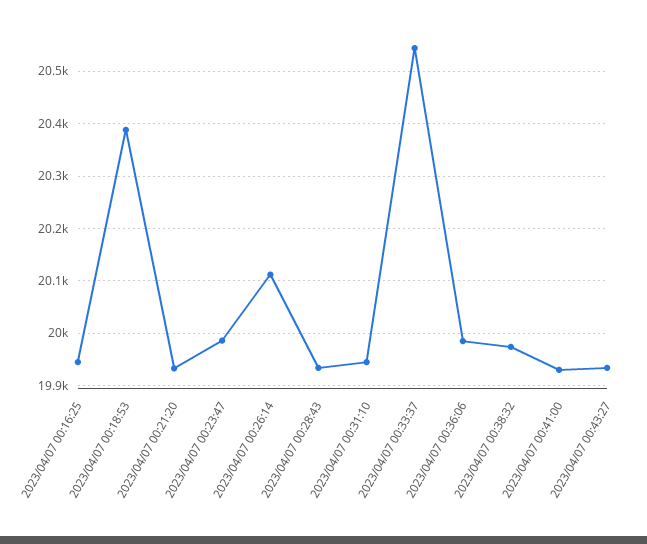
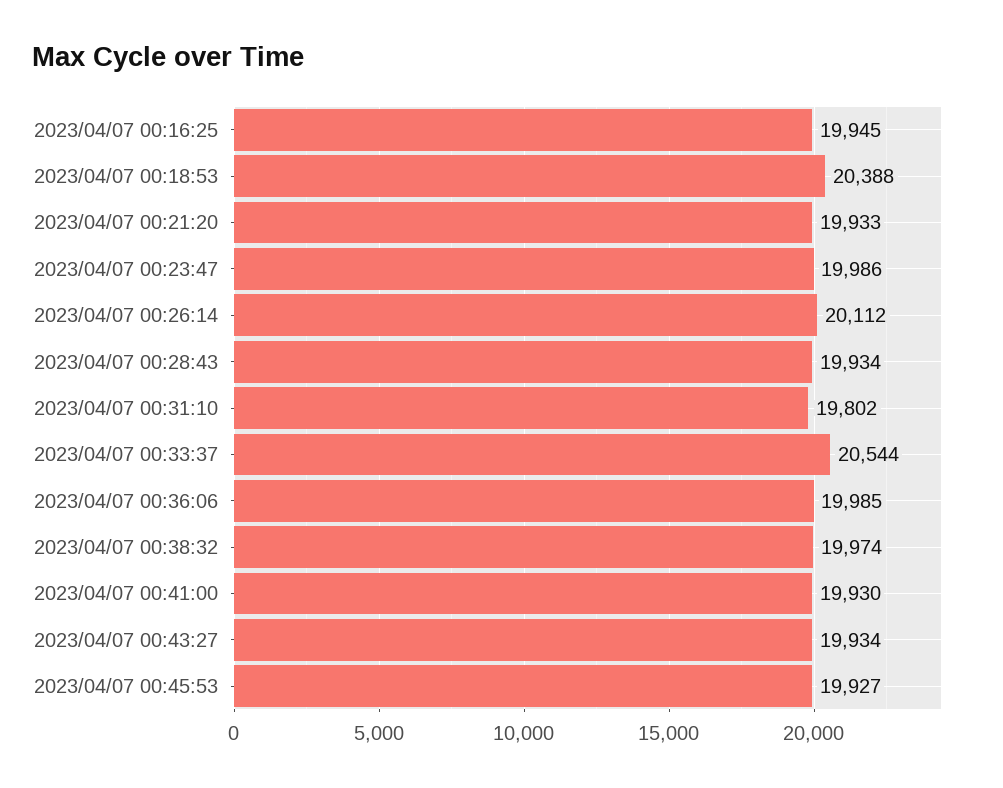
2023/04/07 00:31:10: 19940 -> 19802
2023/04/07 00:45:53: none -> 19927

